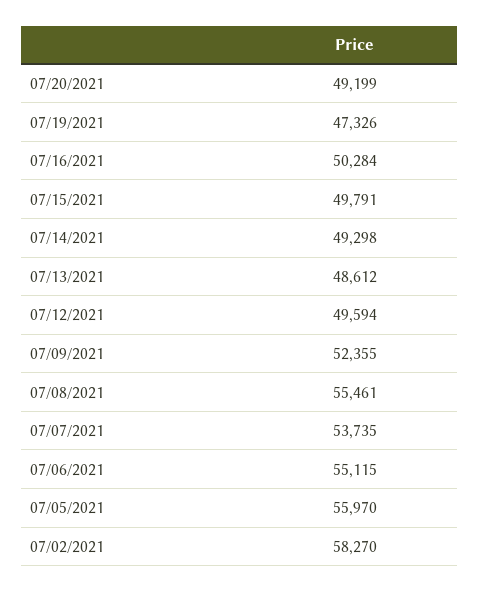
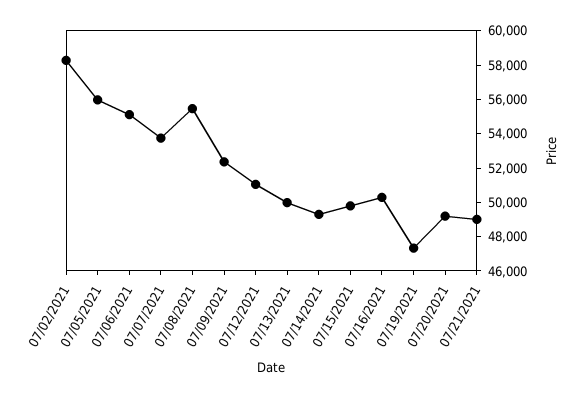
07/13/2021: 48612 -> 50000
07/12/2021: 49594 -> 51000
07/21/2021: none -> 49000

